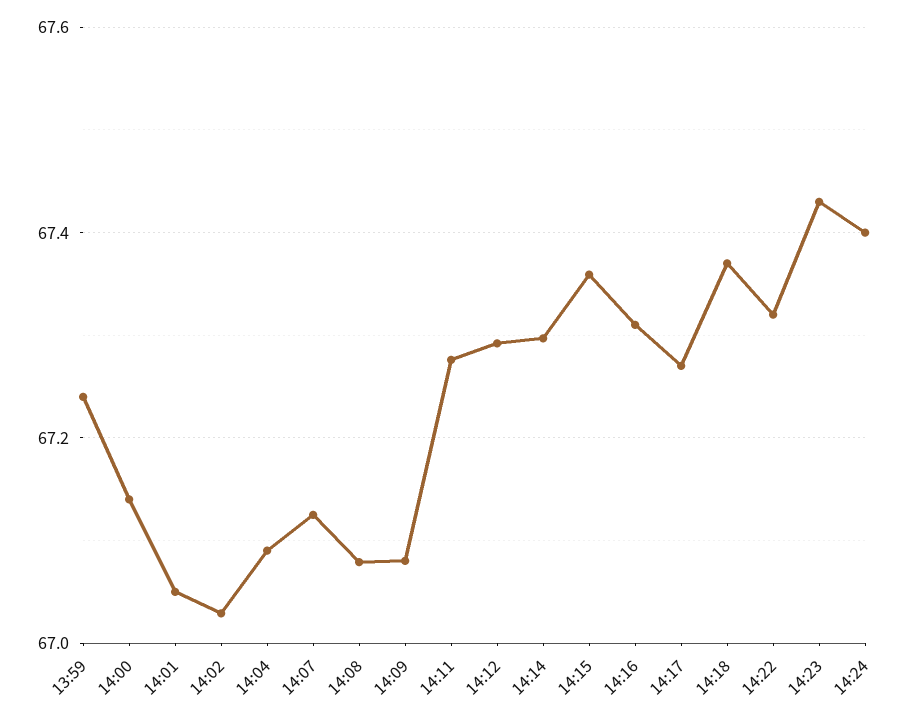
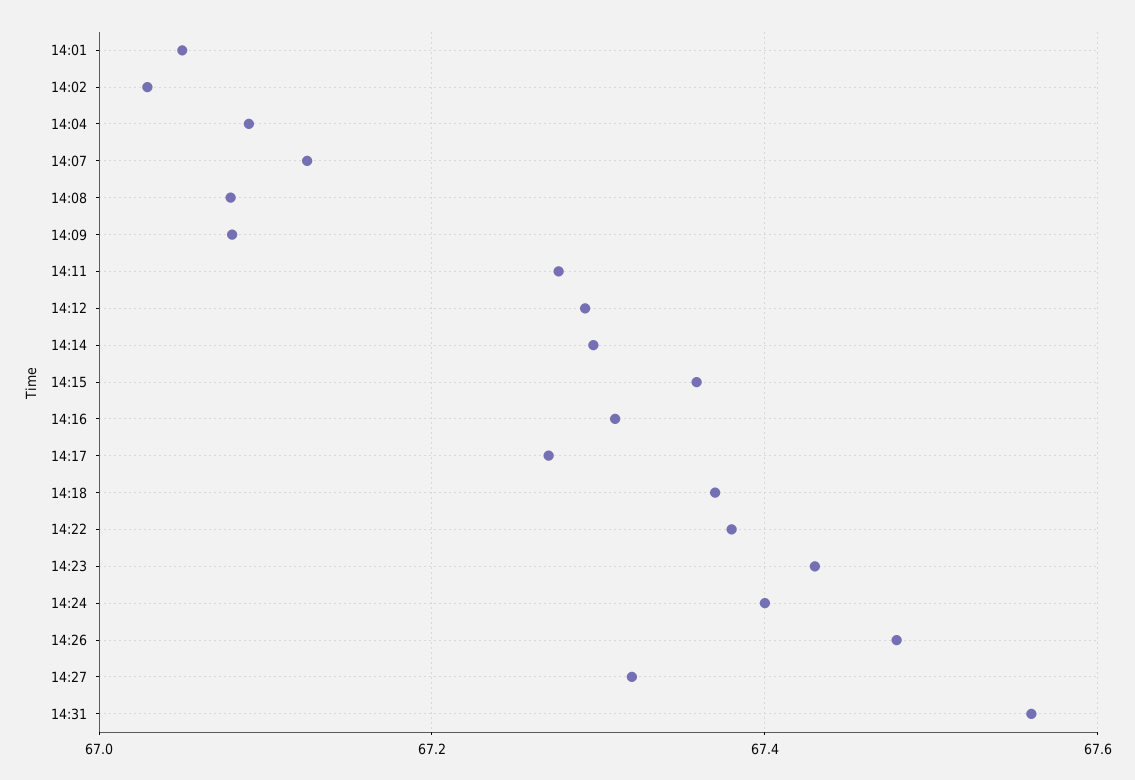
13:59: 67.24 -> none
14:00: 67.14 -> none
14:22: 67.32 -> 67.38
14:26: none -> 67.48
14:27: none -> 67.32
14:31: none -> 67.56

